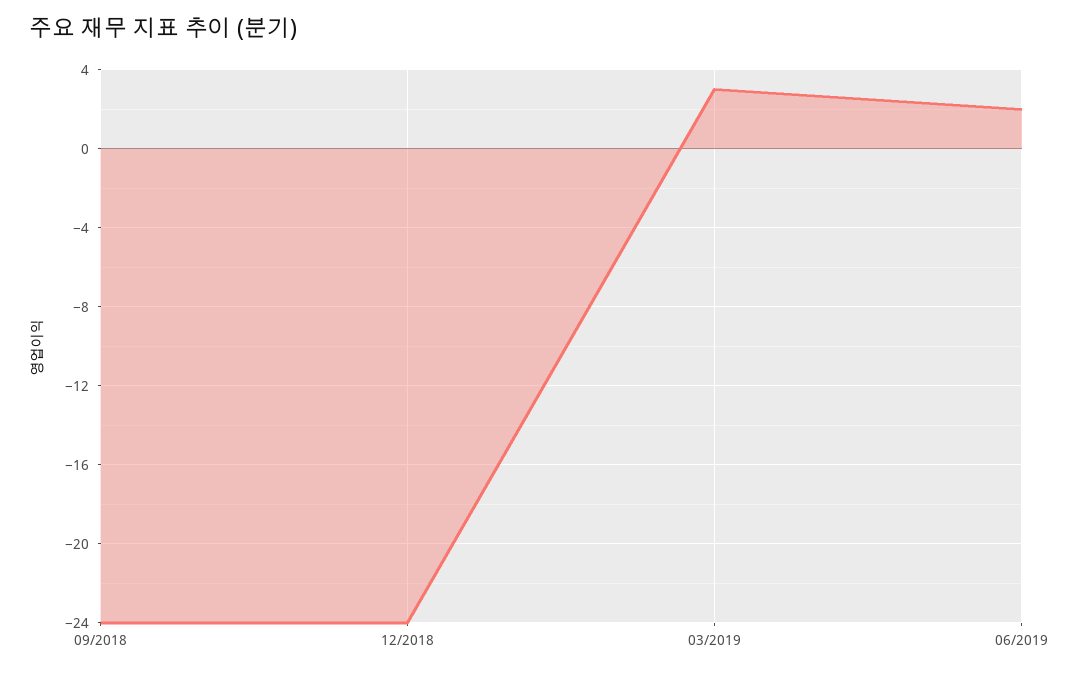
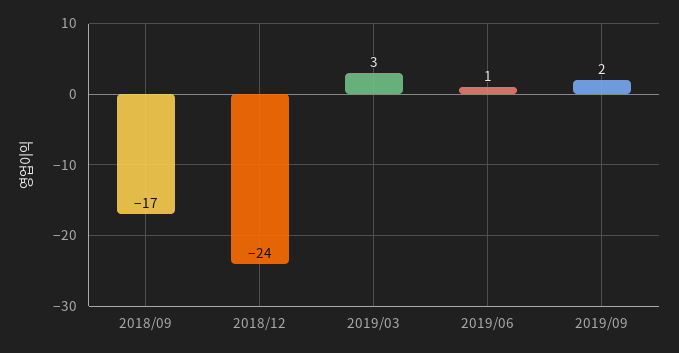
09/2018: -24 -> -17
06/2019: 2 -> 1
2019/09: none -> 2

